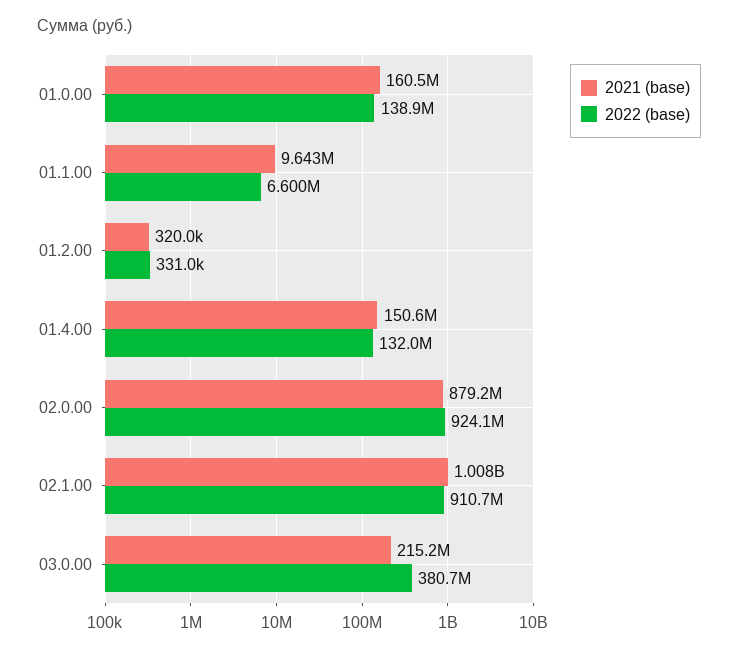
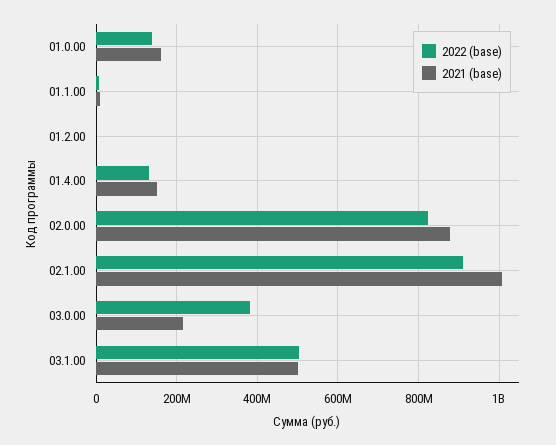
2022 (base), 02.0.00: 924100000 -> 820000000
2022 (base), 03.1.00: none -> 500000000
2021 (base), 03.1.00: none -> 500000000

